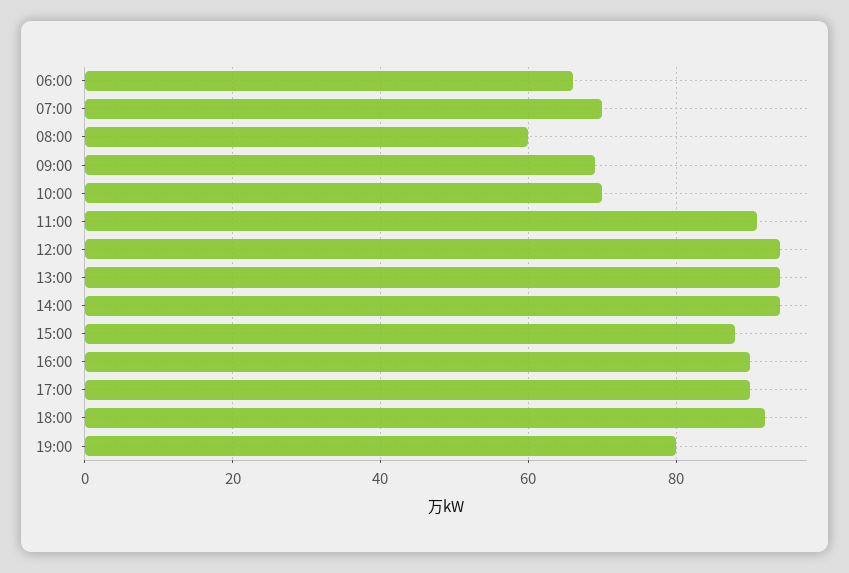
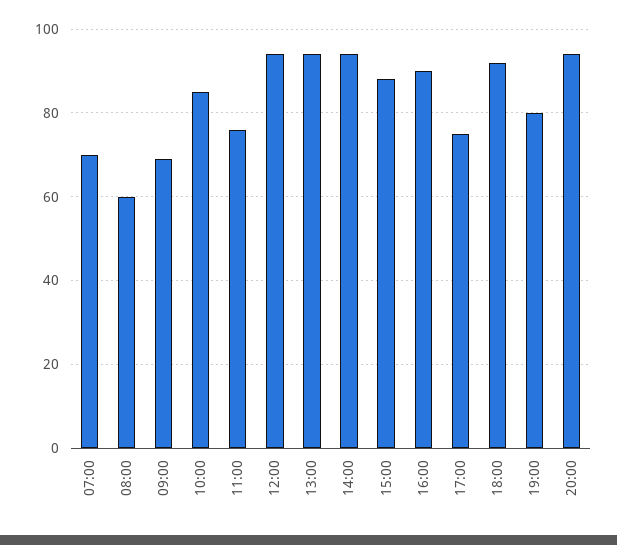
06:00: 65 -> none
10:00: 70 -> 85
11:00: 90 -> 75
17:00: 90 -> 75
20:00: none -> 95

